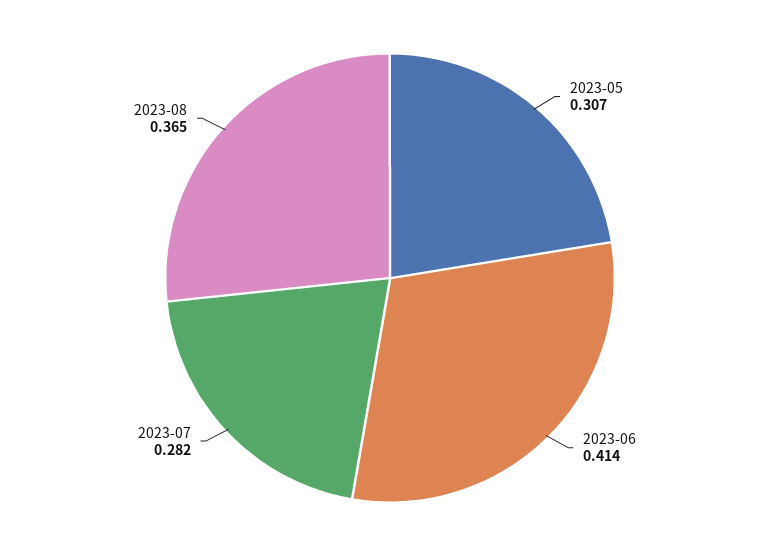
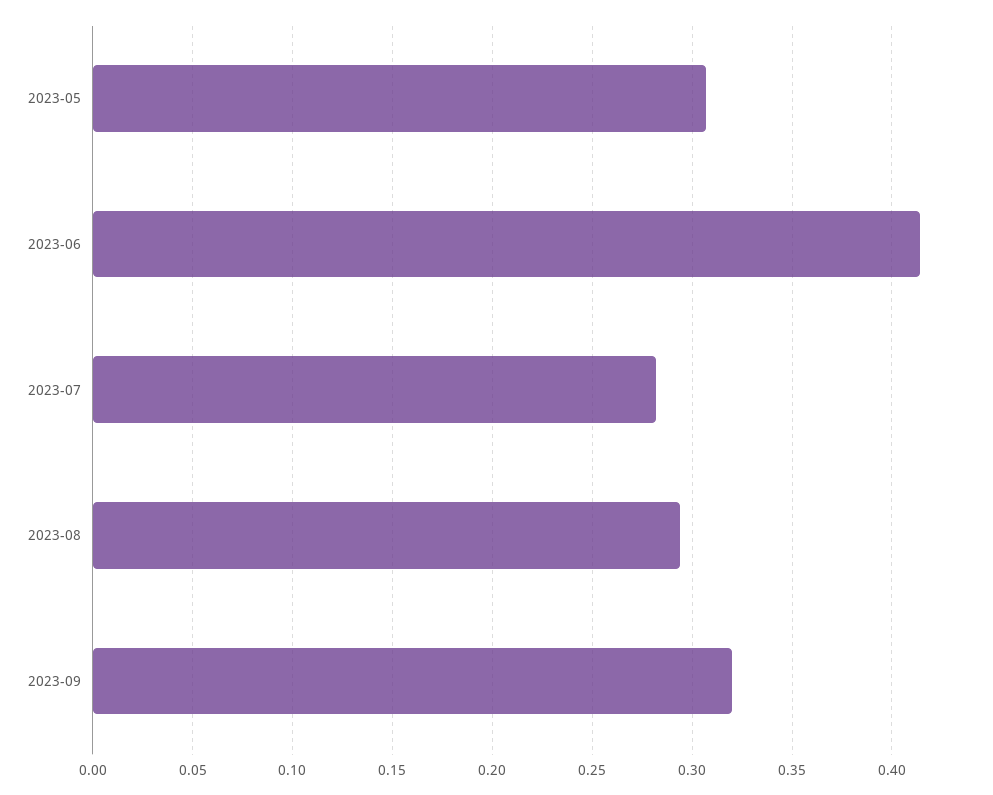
2023-08: 0.365 -> 0.295
2023-09: none -> 0.32

